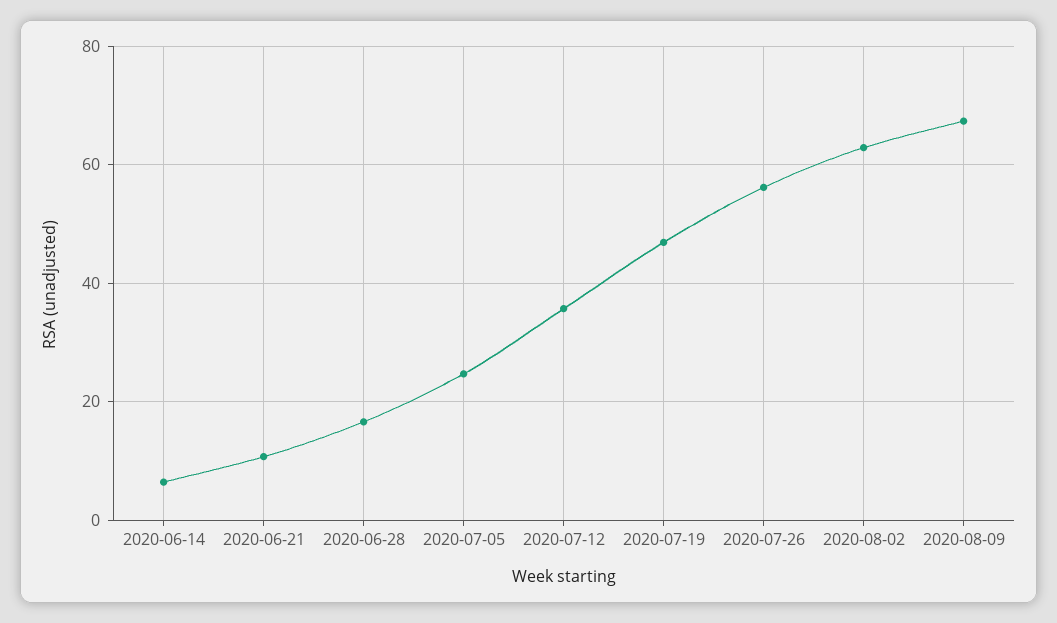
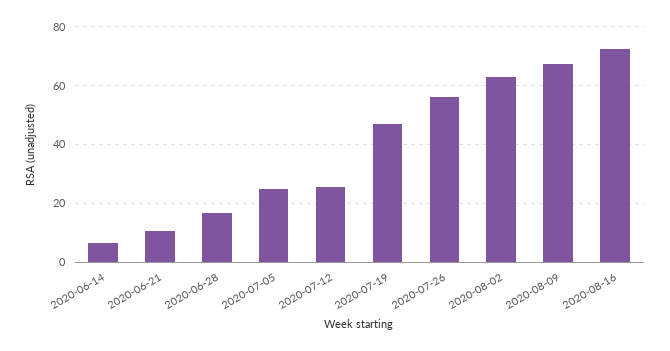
2020-07-12: 36 -> 25
2020-08-16: none -> 72.5

